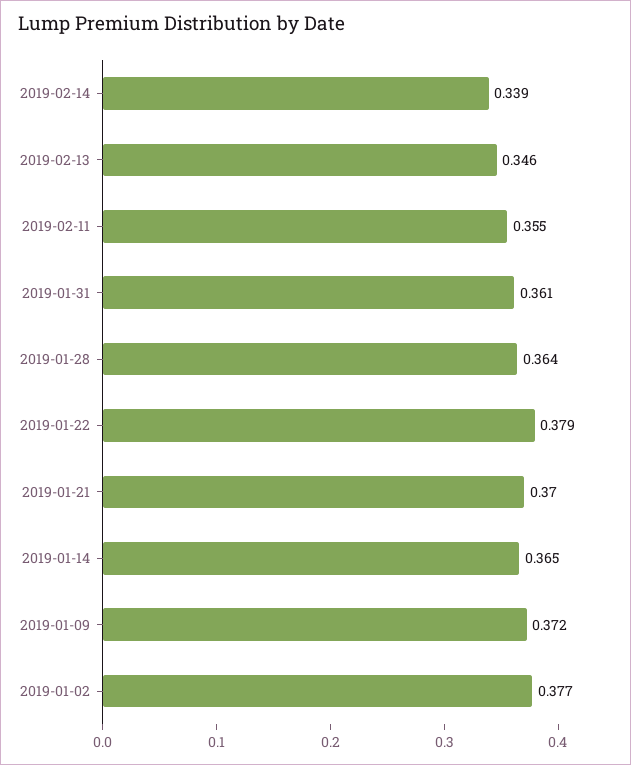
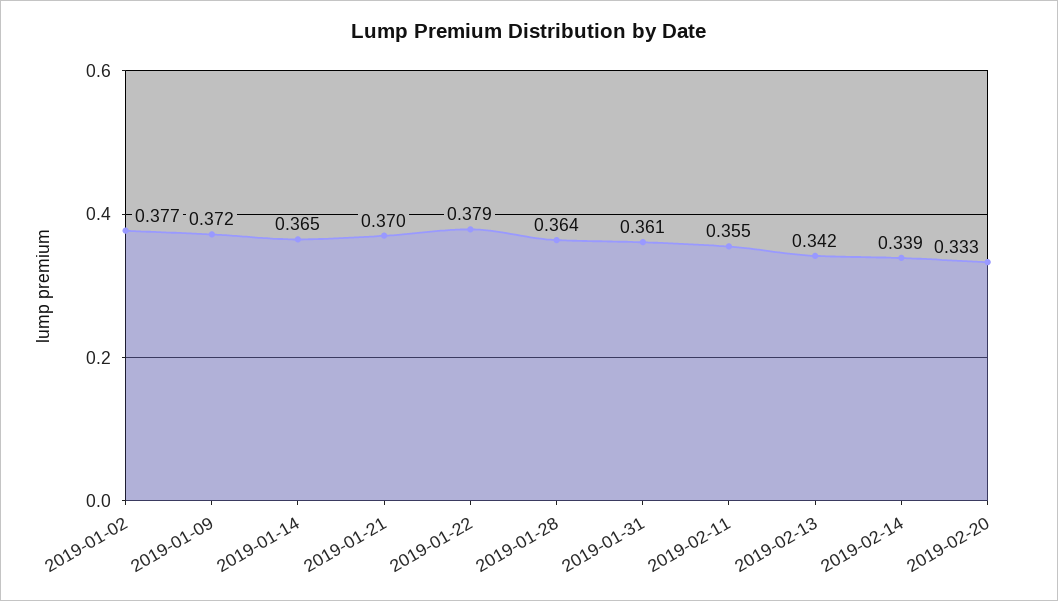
2019-02-13: 0.346 -> 0.342
2019-02-20: none -> 0.333

